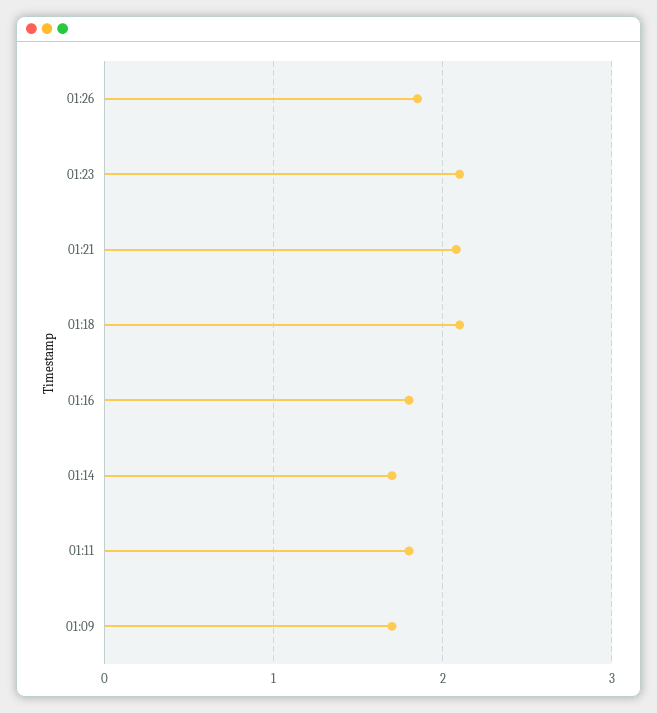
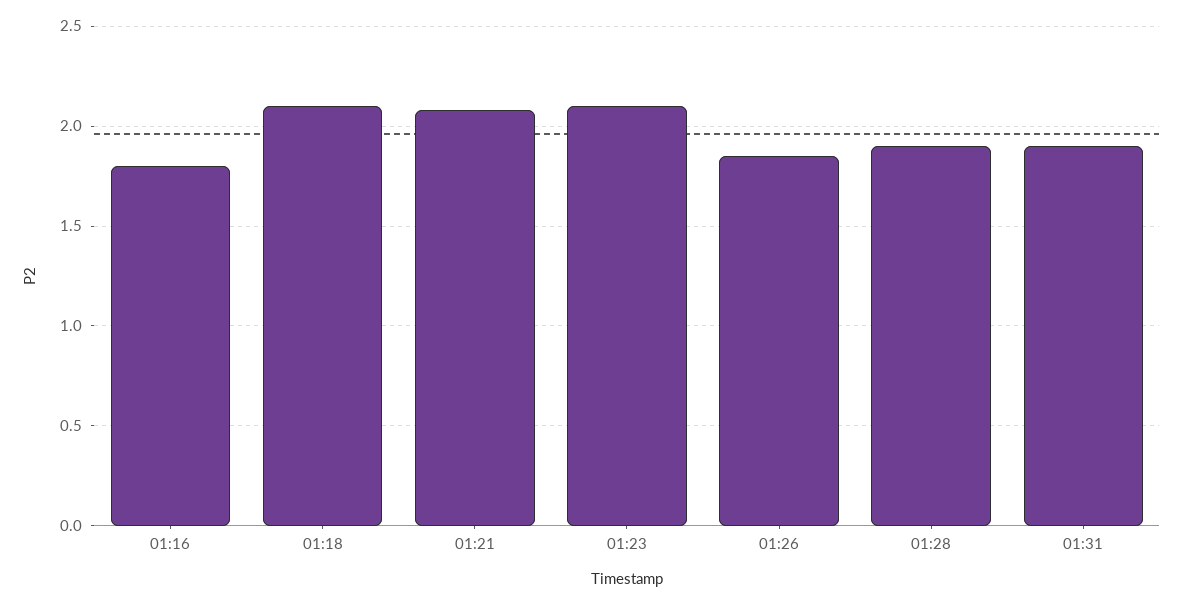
01:14: 1.7 -> none
01:11: 1.8 -> none
01:09: 1.7 -> none
01:28: none -> 1.9
01:31: none -> 1.9

